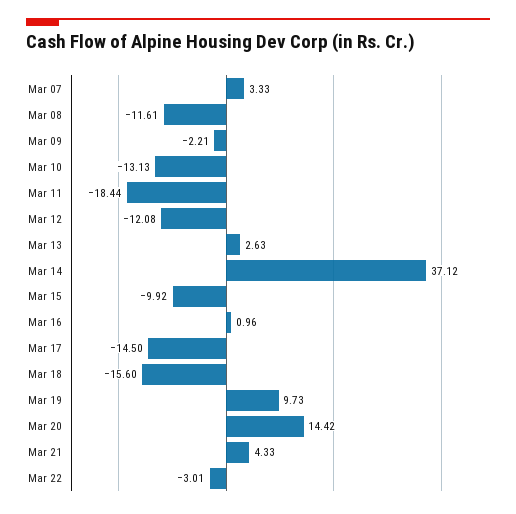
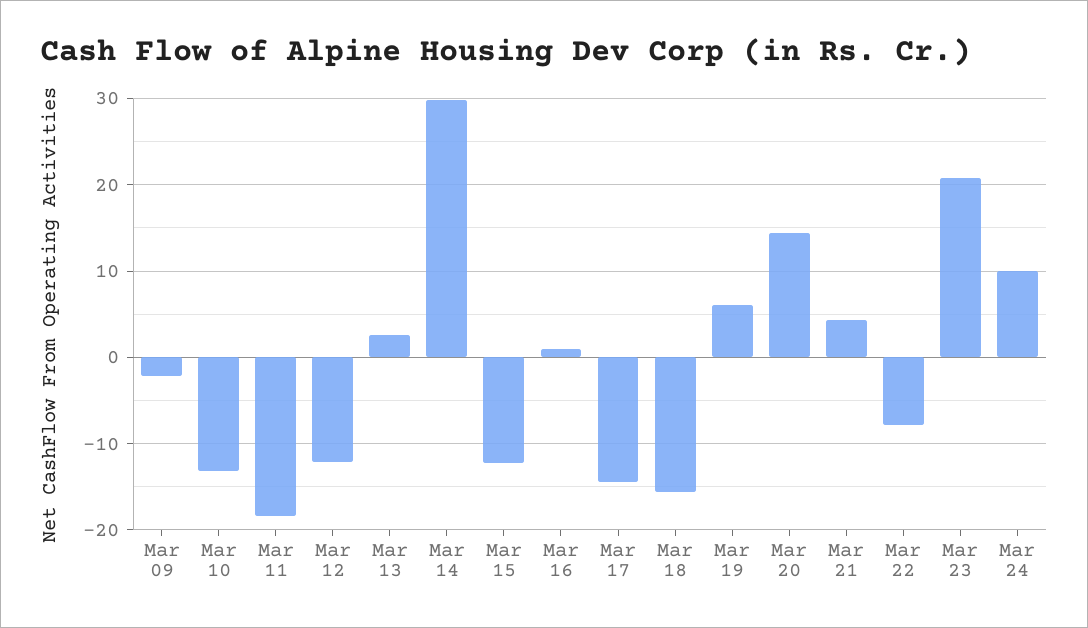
Mar 07: 3.33 -> none
Mar 08: -11.61 -> none
Mar 14: 37.12 -> 30
Mar 15: -9.92 -> -12
Mar 19: 9.73 -> 6
Mar 22: -3.01 -> -8
Mar 23: none -> 21
Mar 24: none -> 10

